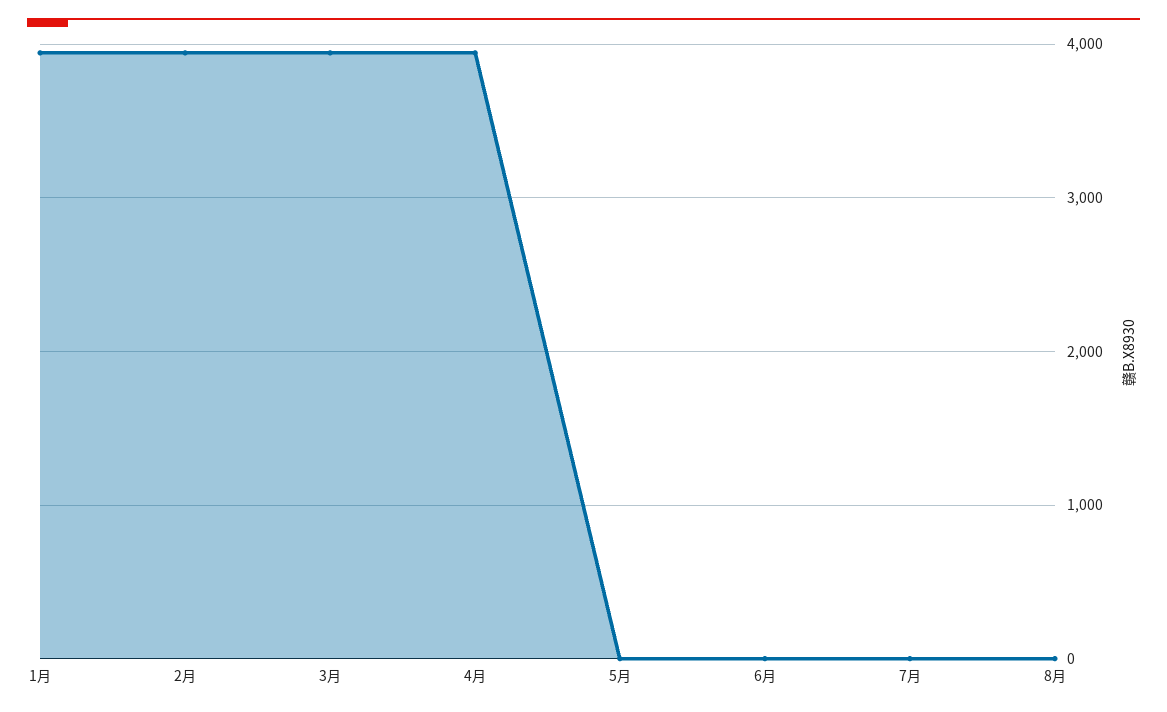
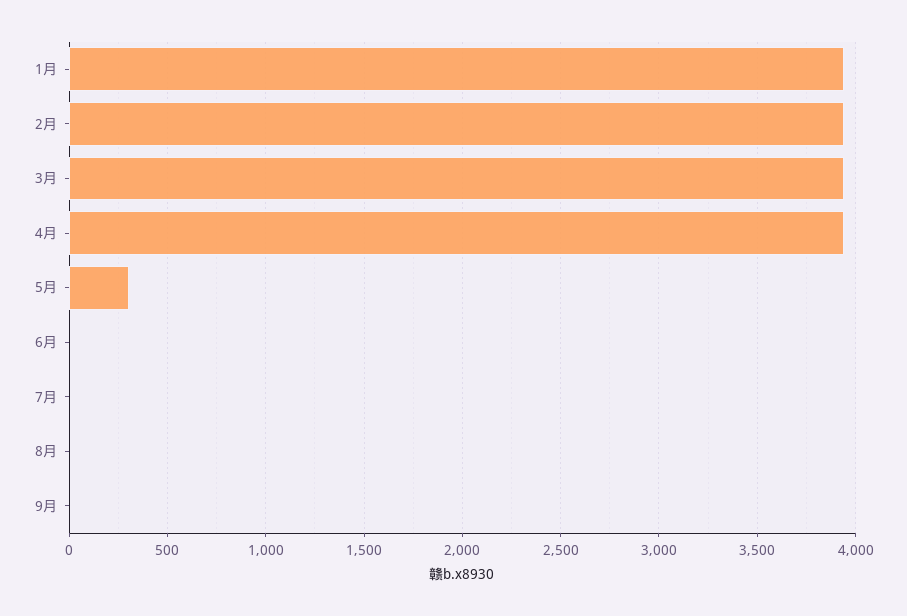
5月: 0 -> 300
9月: none -> 0

